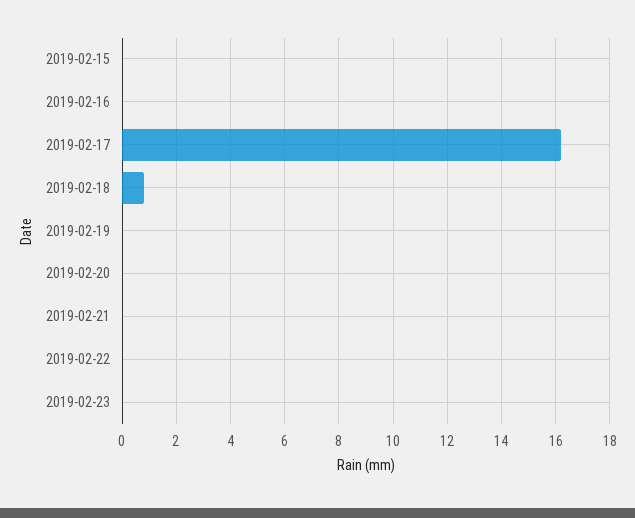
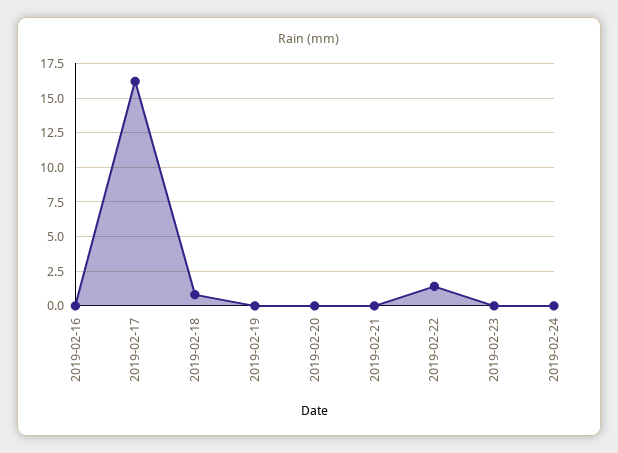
2019-02-15: 0 -> none
2019-02-22: 0 -> 1.5
2019-02-24: none -> 0

